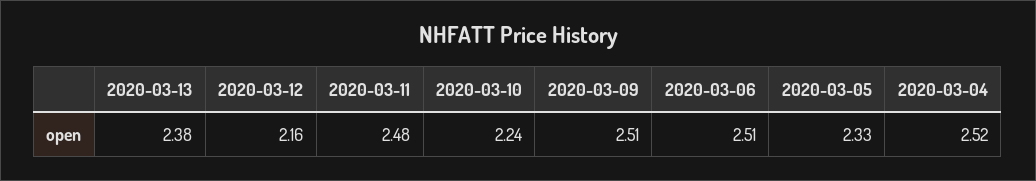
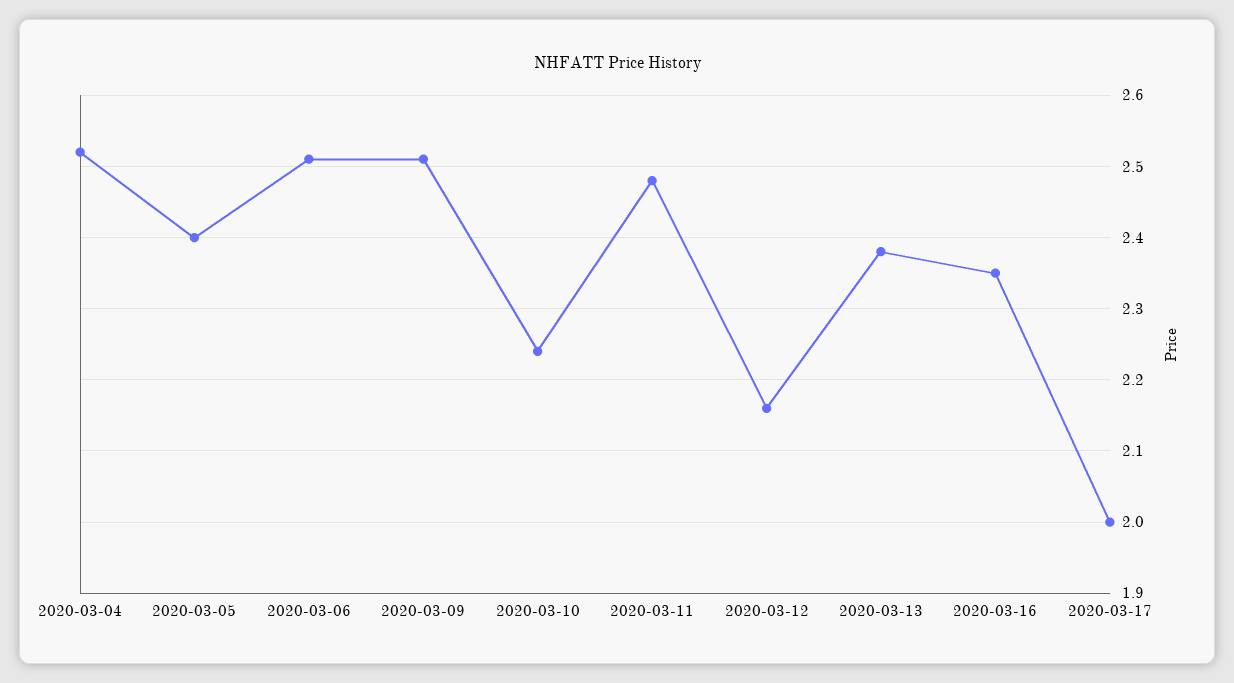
2020-03-05: 2.33 -> 2.4
2020-03-16: none -> 2.35
2020-03-17: none -> 2

